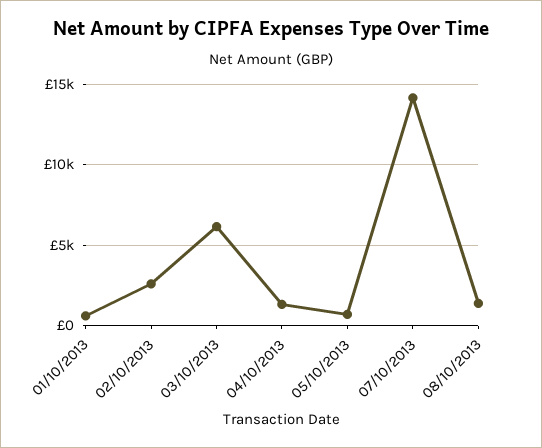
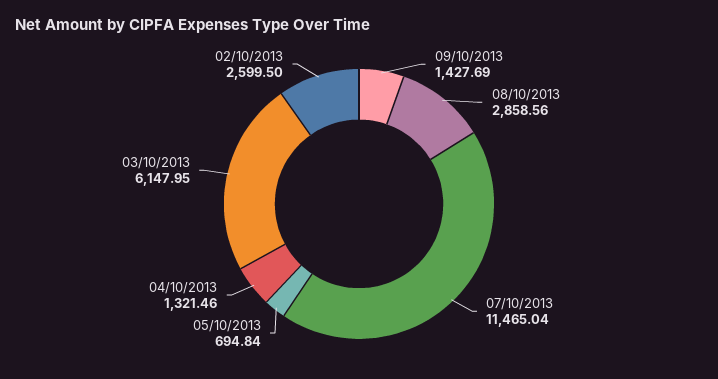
01/10/2013: 500 -> none
07/10/2013: 14000 -> 11465.04
08/10/2013: 1500 -> 2858.56
09/10/2013: none -> 1427.69

